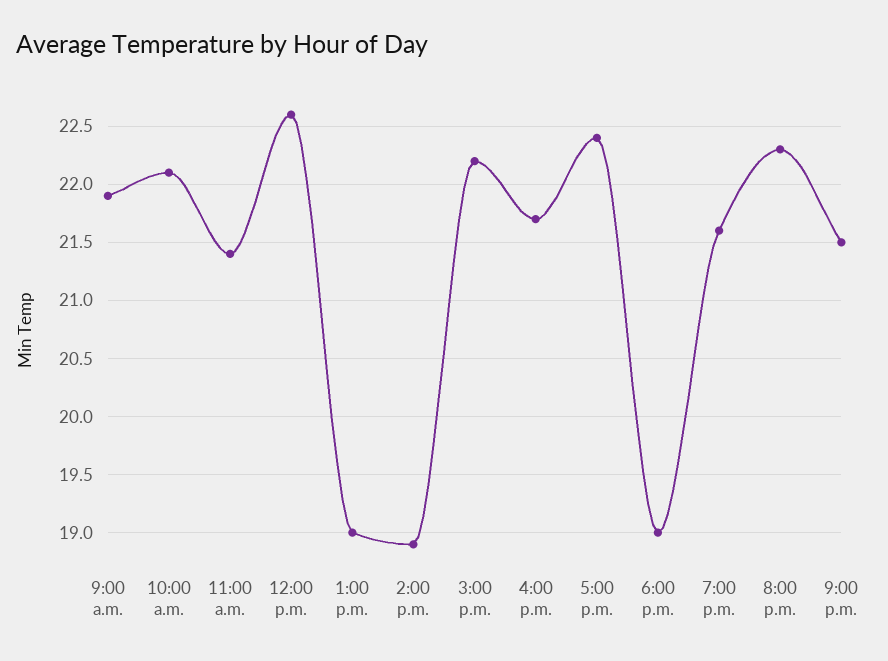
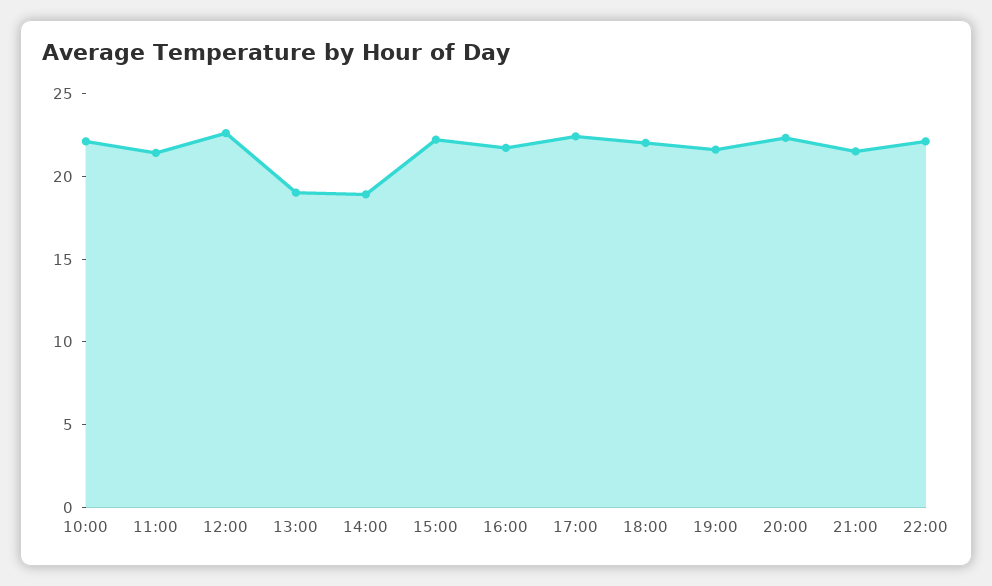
9:00 a.m.: 21.9 -> none
6:00 p.m.: 19 -> 22
22:00: none -> 22

